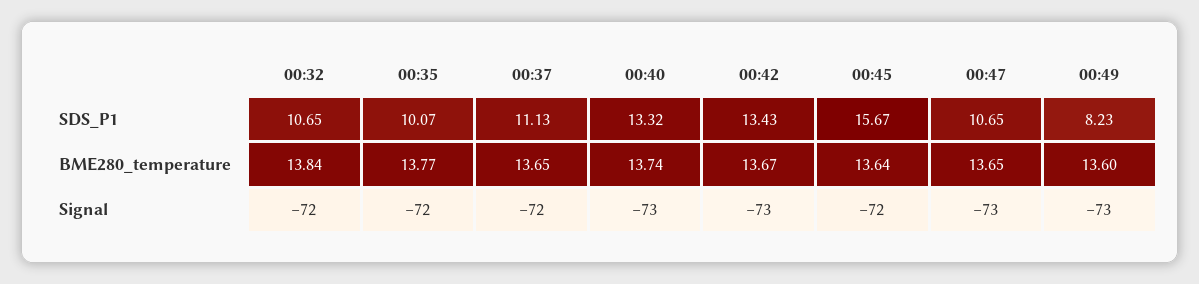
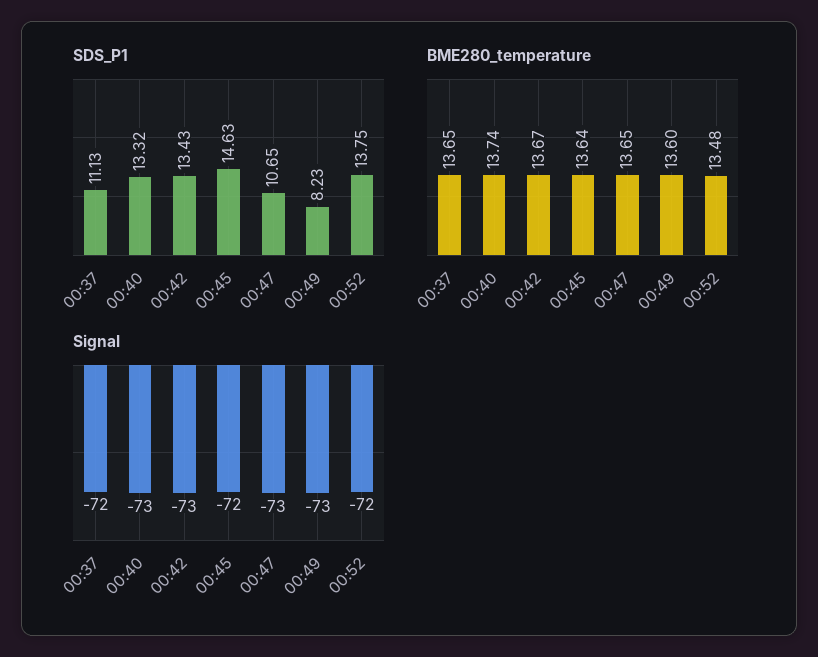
SDS_P1, 00:32: 10.65 -> none
SDS_P1, 00:35: 10.07 -> none
SDS_P1, 00:45: 15.67 -> 14.63
BME280_temperature, 00:32: 13.84 -> none
BME280_temperature, 00:35: 13.77 -> none
Signal, 00:32: -72 -> none
Signal, 00:35: -72 -> none
SDS_P1, 00:52: none -> 13.75
BME280_temperature, 00:52: none -> 13.48
Signal, 00:52: none -> -72

